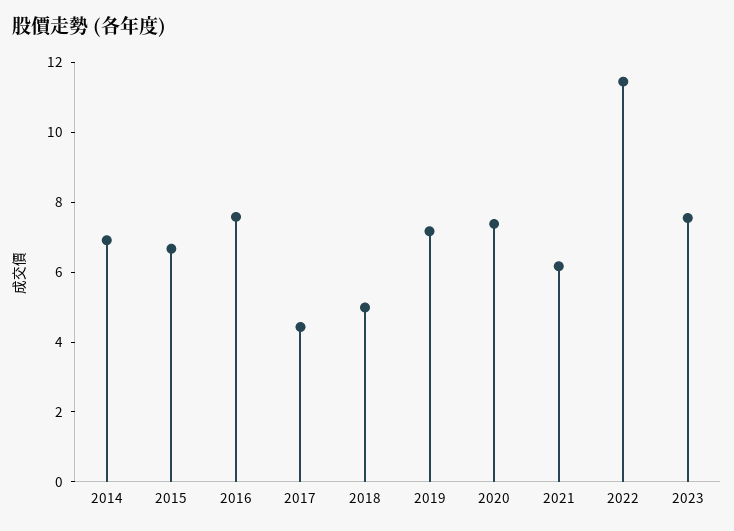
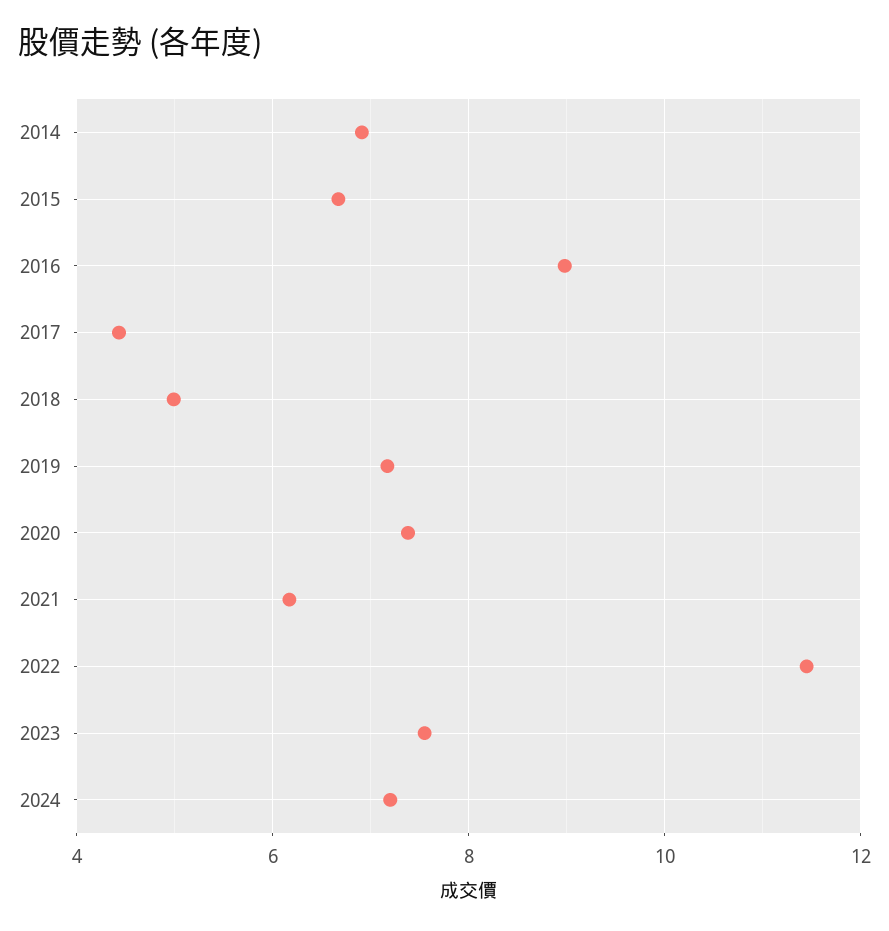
2016: 7.5 -> 9
2024: none -> 7.2

